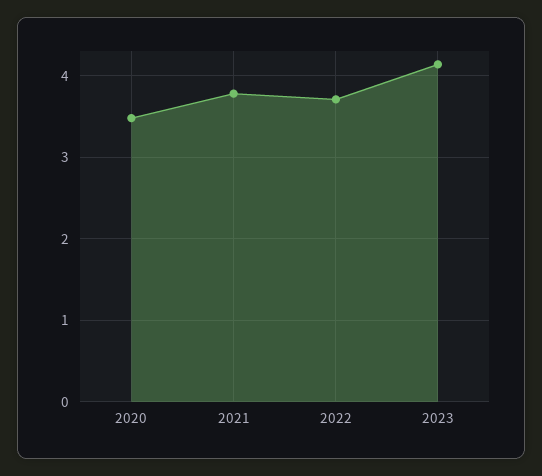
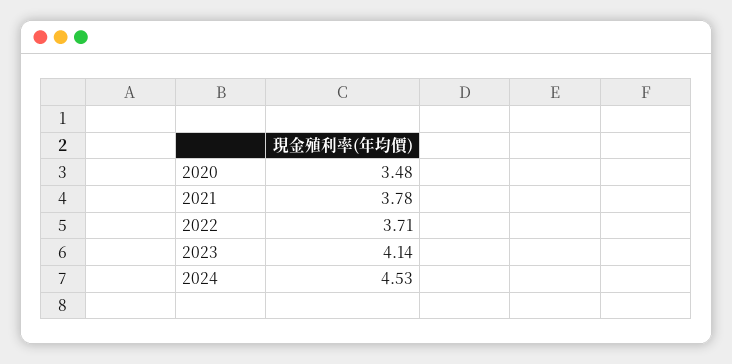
2024: none -> 4.53

